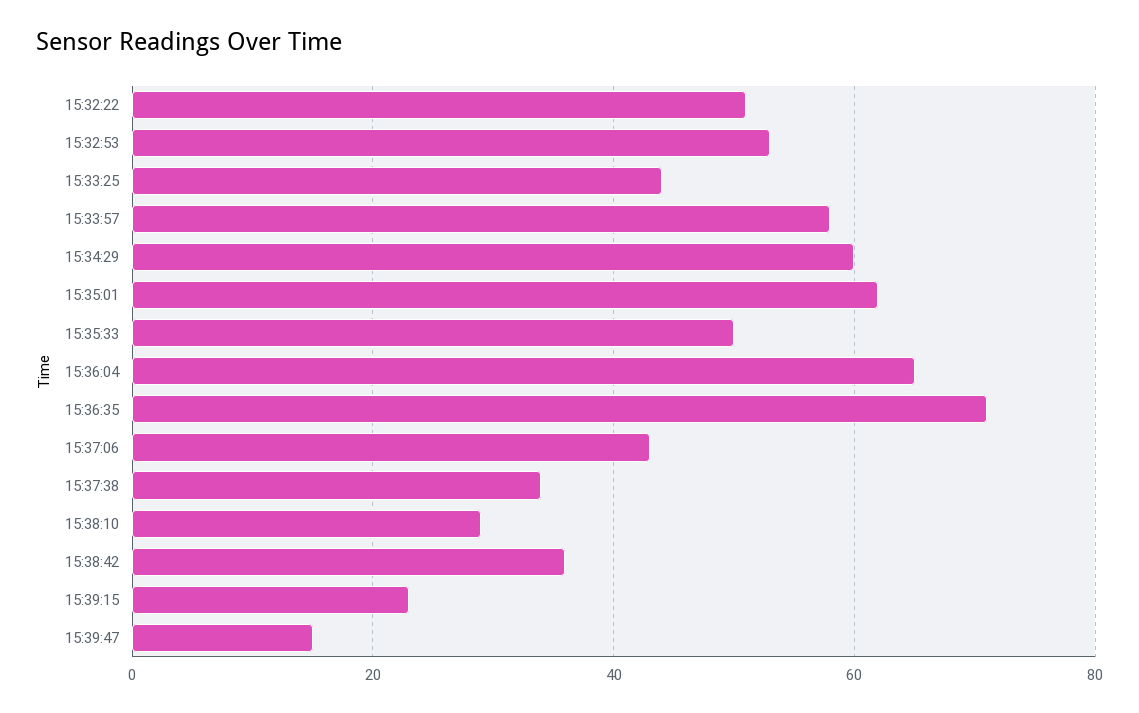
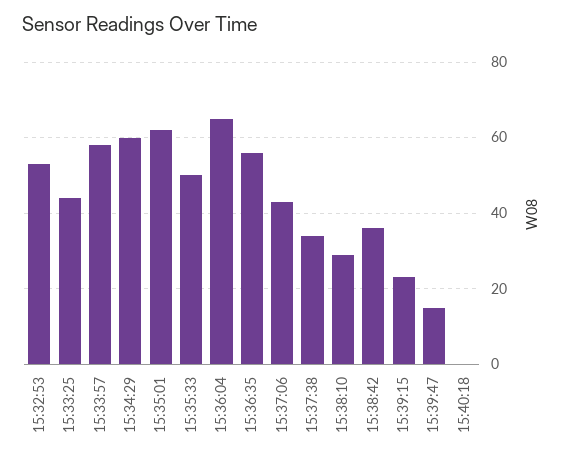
15:32:22: 50 -> none
15:36:35: 70 -> 55
15:40:18: none -> 0

